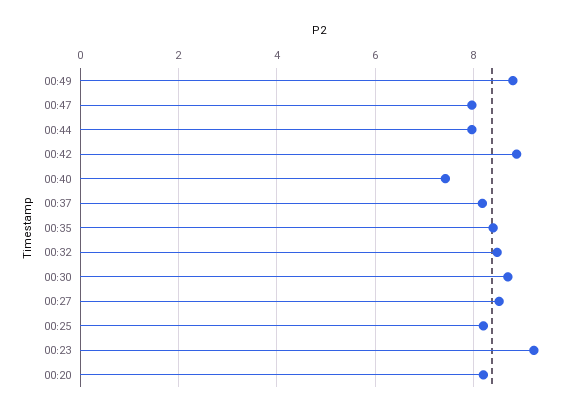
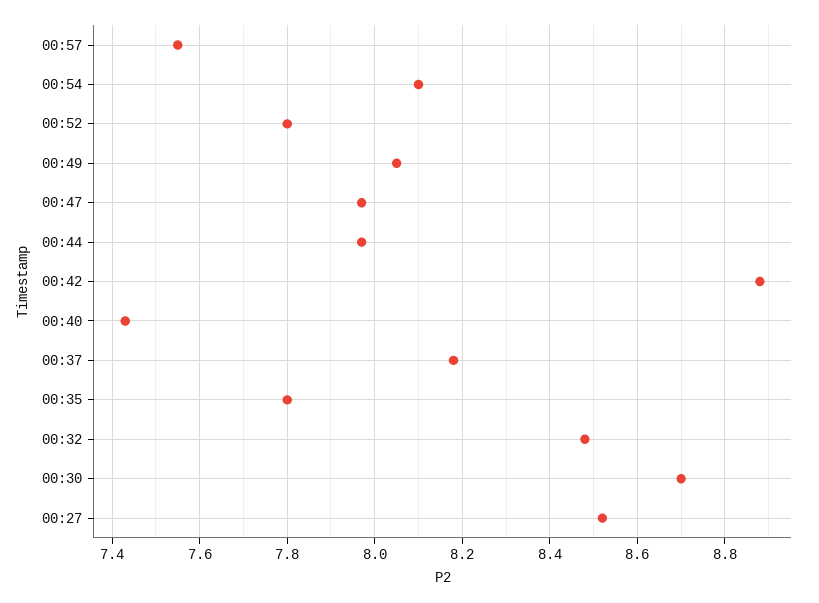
00:49: 8.8 -> 8.05
00:35: 8.4 -> 7.8
00:25: 8.2 -> none
00:23: 9.2 -> none
00:20: 8.2 -> none
00:57: none -> 7.55
00:54: none -> 8.1
00:52: none -> 7.8

